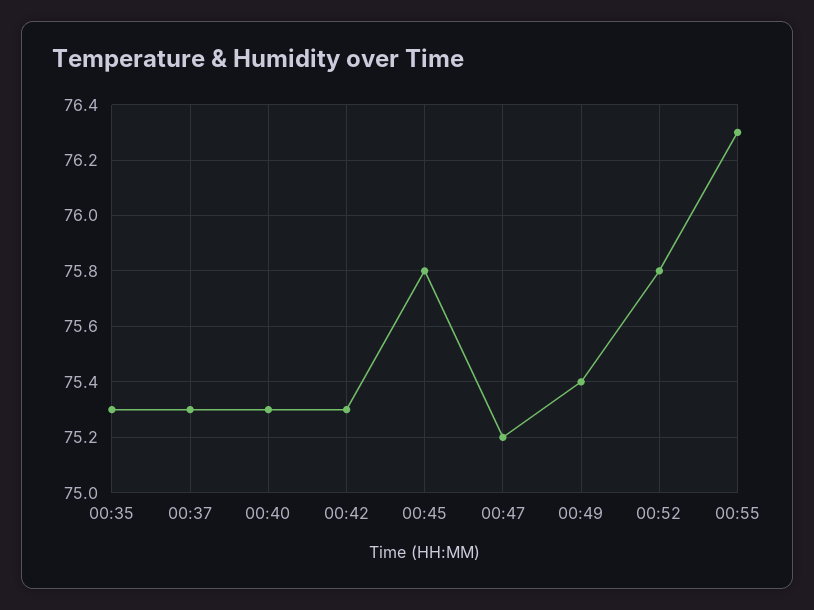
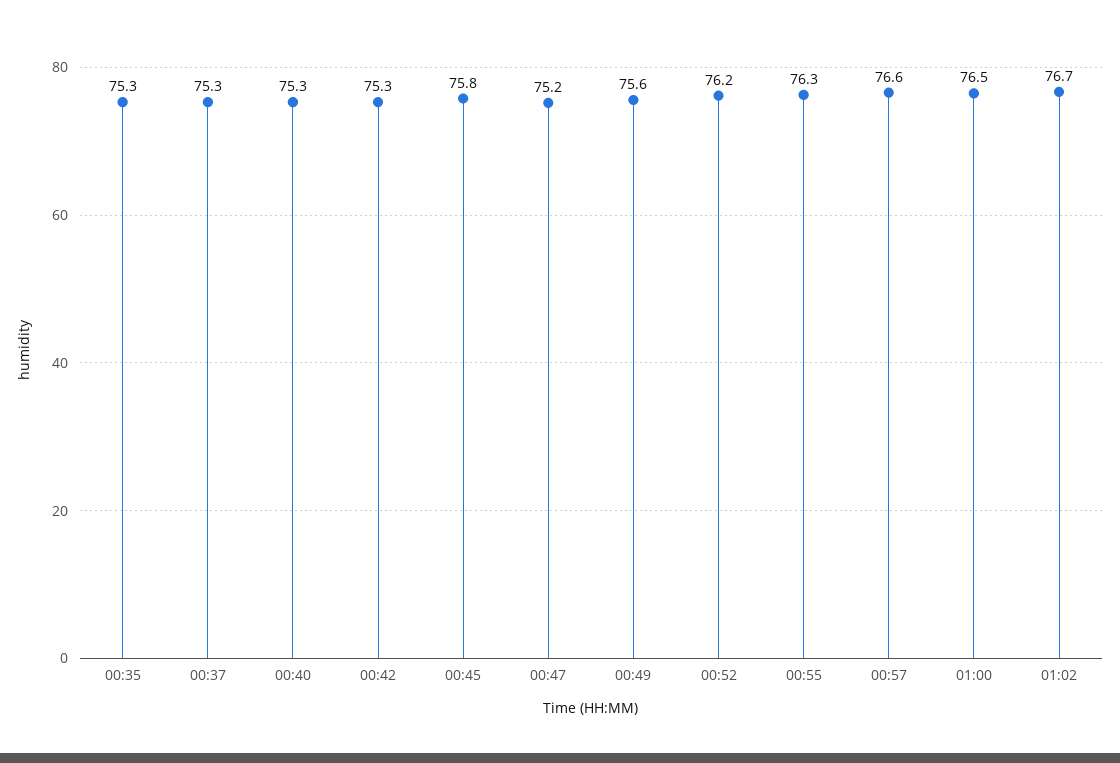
00:49: 75.4 -> 75.6
00:52: 75.8 -> 76.2
00:57: none -> 76.6
01:00: none -> 76.5
01:02: none -> 76.7

